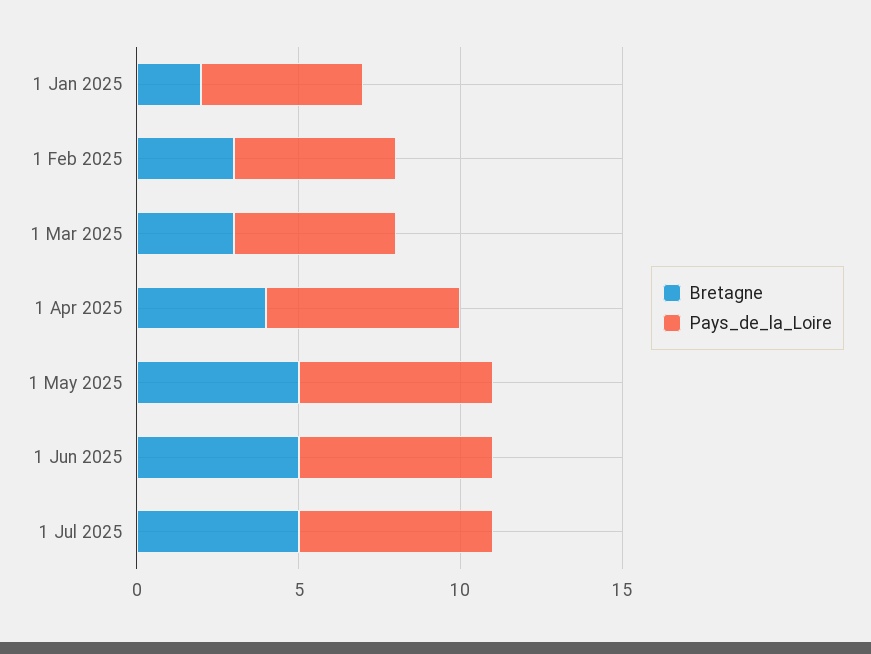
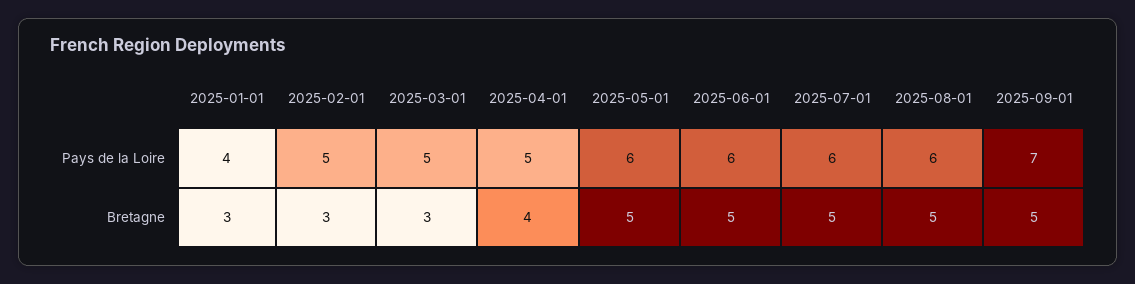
Bretagne, 1 Jan 2025: 2 -> 3
Pays_de_la_Loire, 1 Jan 2025: 5 -> 4
Pays_de_la_Loire, 1 Apr 2025: 6 -> 5
Pays_de_la_Loire, 2025-08-01: none -> 6
Pays_de_la_Loire, 2025-09-01: none -> 7
Bretagne, 2025-08-01: none -> 5
Bretagne, 2025-09-01: none -> 5

